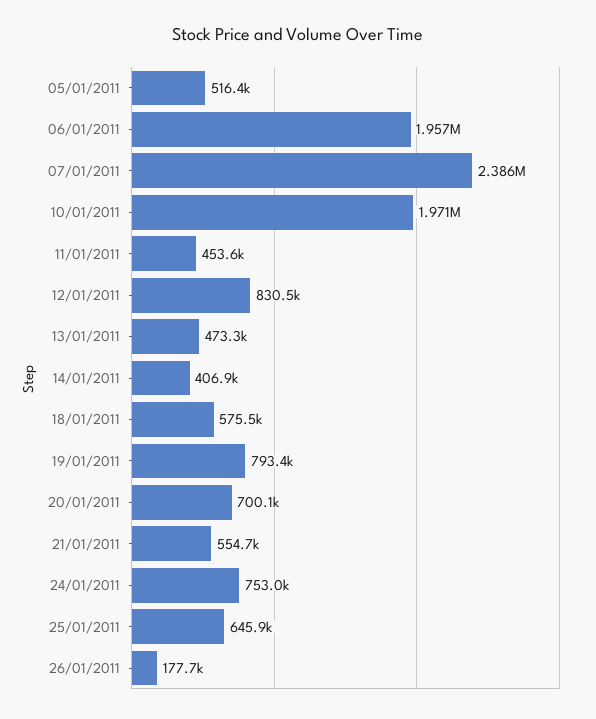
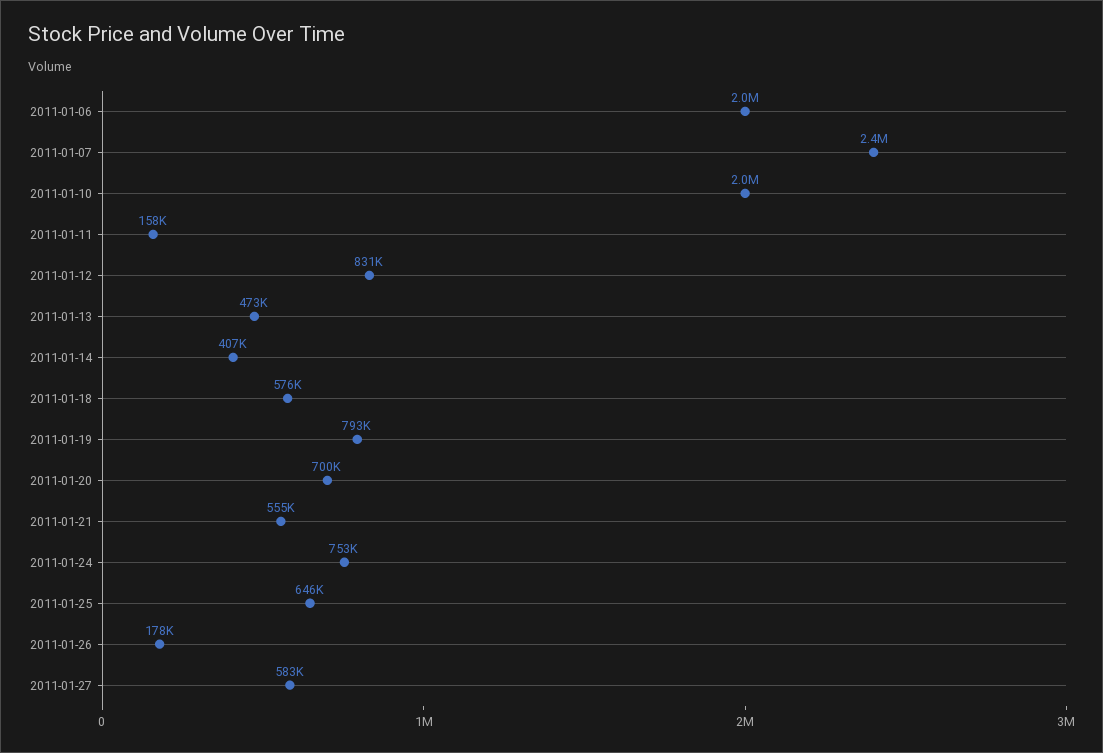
05/01/2011: 516400 -> none
11/01/2011: 453600 -> 158000
2011-01-27: none -> 583000

